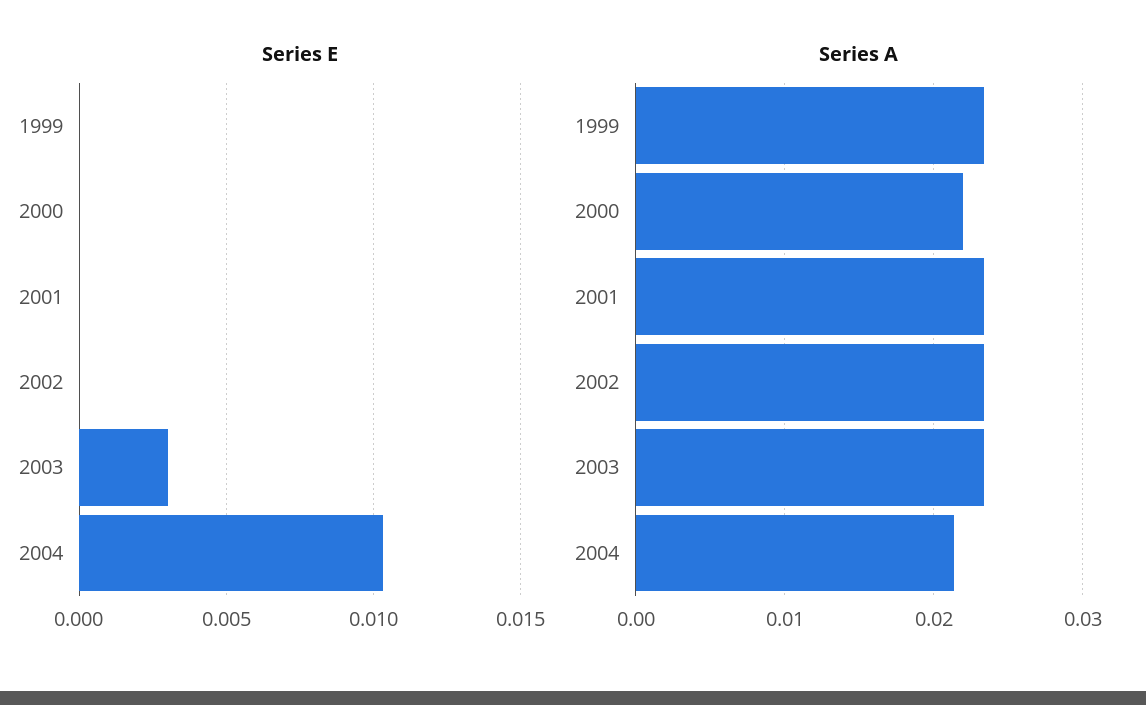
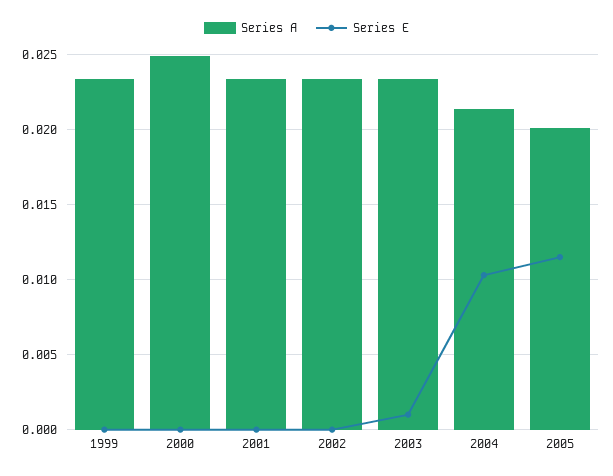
Series E, 2003: 0.003 -> 0.001
Series A, 2000: 0.022 -> 0.025
Series A, 2005: none -> 0.02
Series E, 2005: none -> 0.0115

